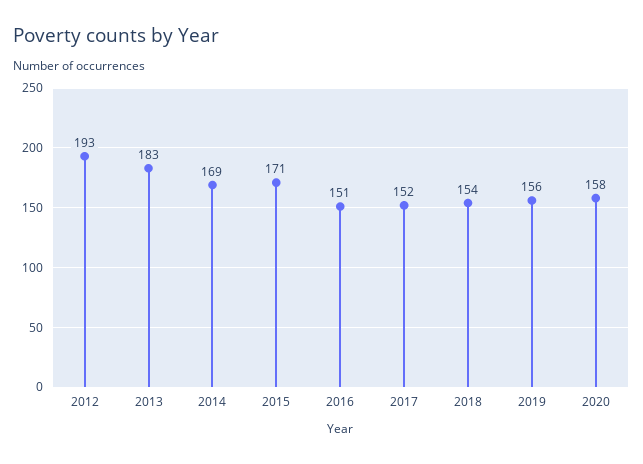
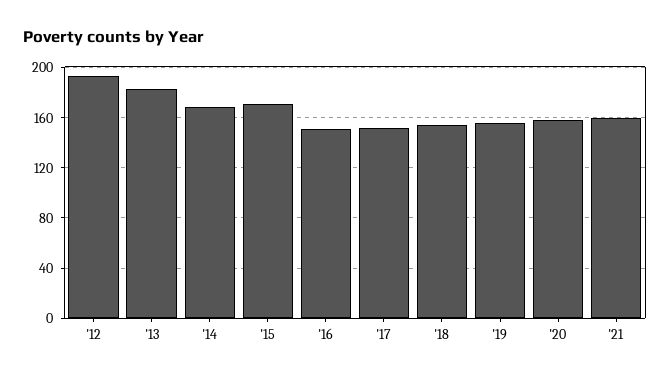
'21: none -> 160

